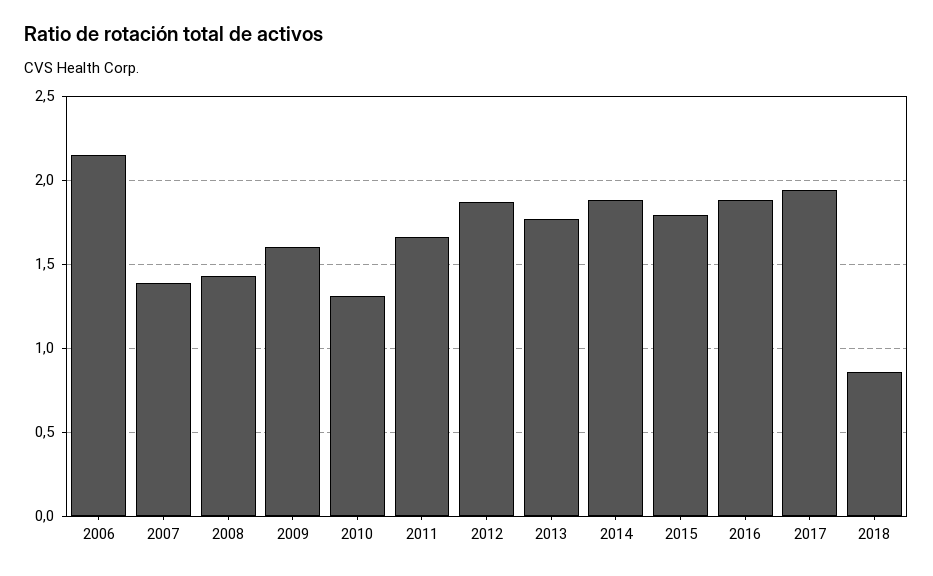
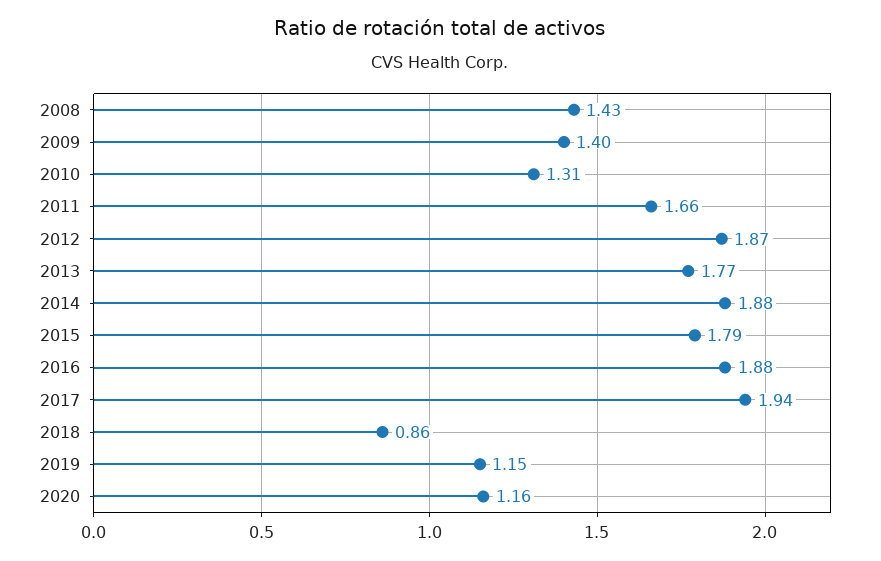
2006: 2.15 -> none
2007: 1.4 -> none
2009: 1.6 -> 1.4
2019: none -> 1.15
2020: none -> 1.16

